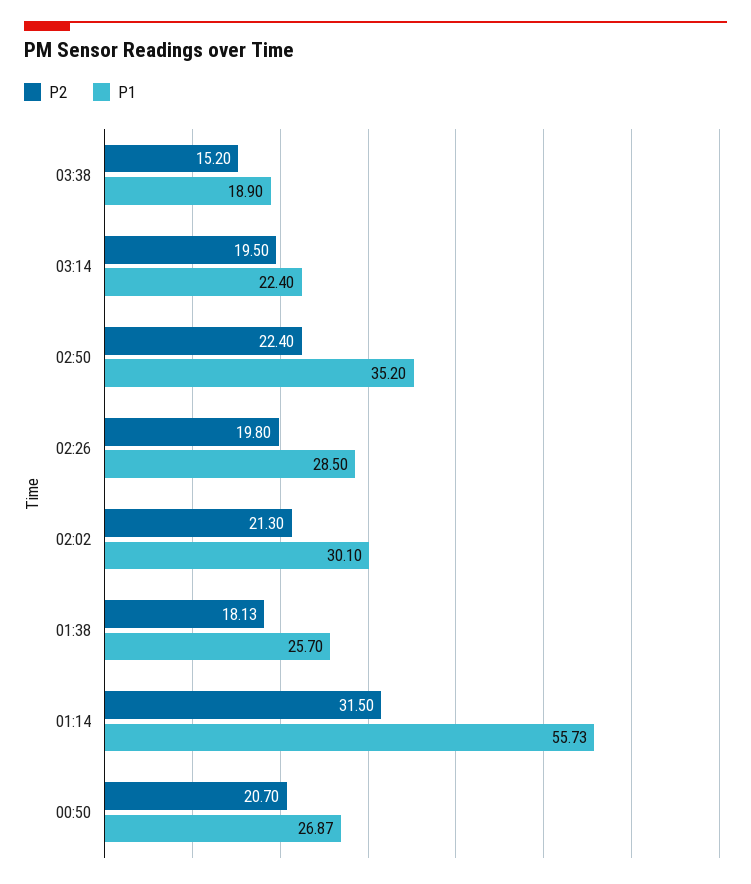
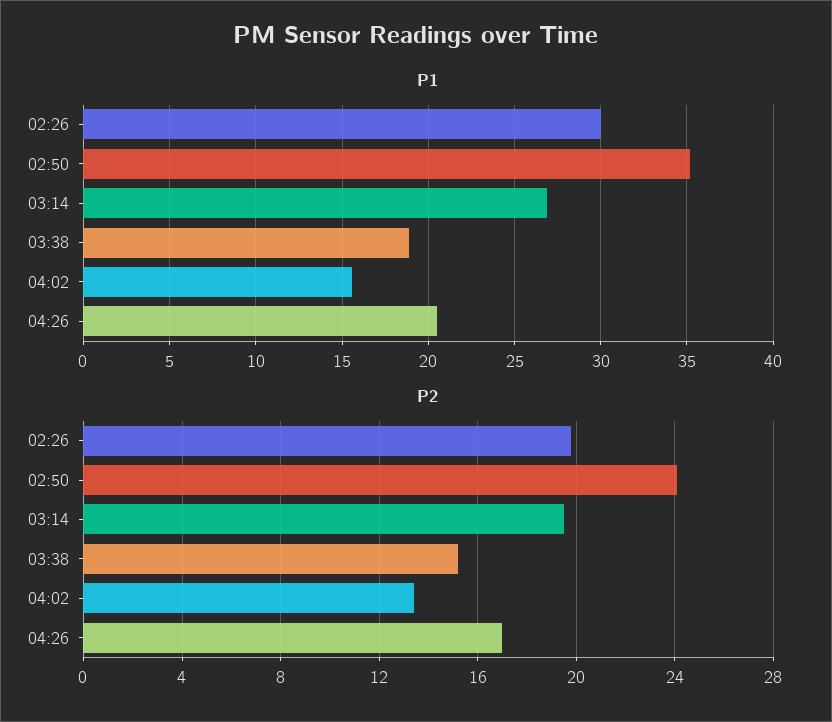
P1, 03:14: 22.4 -> 27
P2, 02:50: 22.4 -> 24
P1, 02:26: 28.5 -> 30
P2, 02:02: 21.3 -> none
P1, 02:02: 30.1 -> none
P2, 01:38: 18.13 -> none
P1, 01:38: 25.7 -> none
P2, 01:14: 31.5 -> none
P1, 01:14: 55.73 -> none
P2, 00:50: 20.7 -> none
P1, 00:50: 26.87 -> none
P1, 04:02: none -> 15.5
P1, 04:26: none -> 20.5
P2, 04:02: none -> 13.5
P2, 04:26: none -> 17

